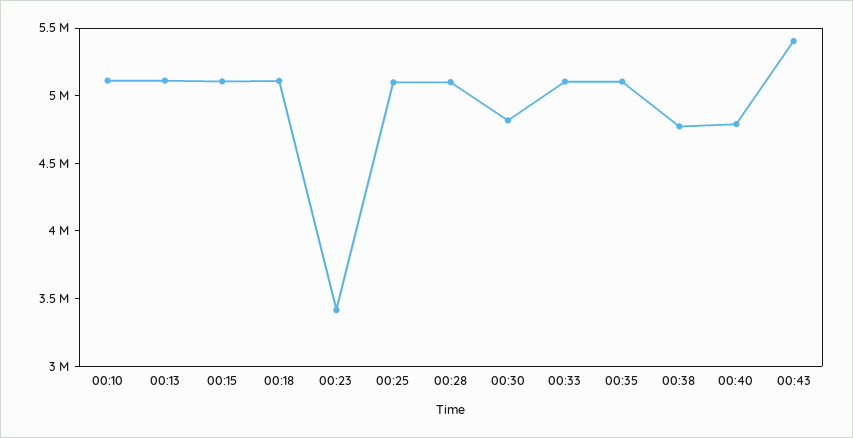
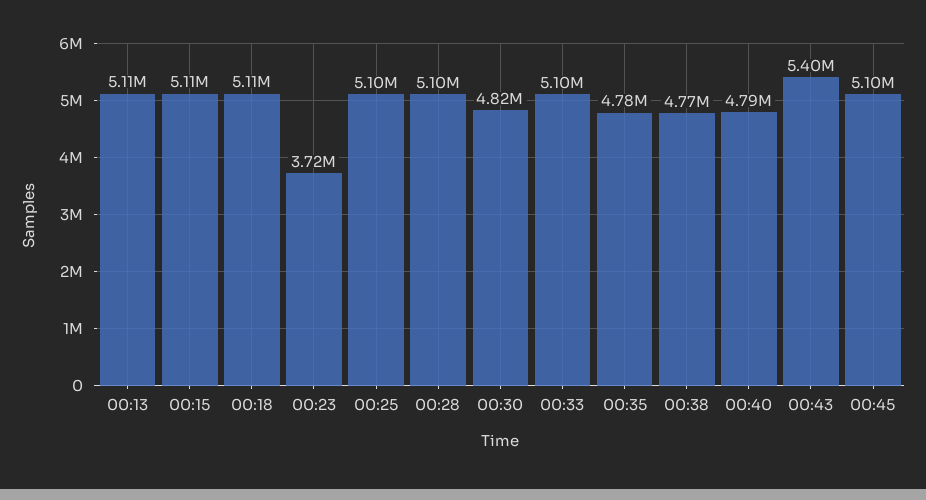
00:10: 5100000 -> none
00:23: 3400000 -> 3720000
00:35: 5100000 -> 4780000
00:45: none -> 5100000

